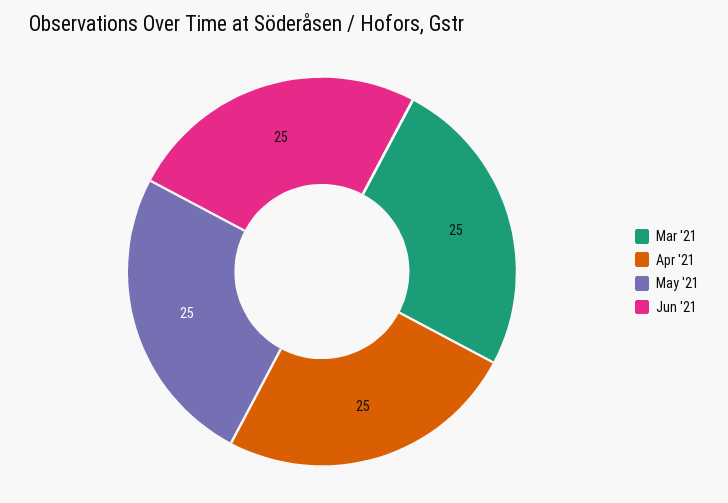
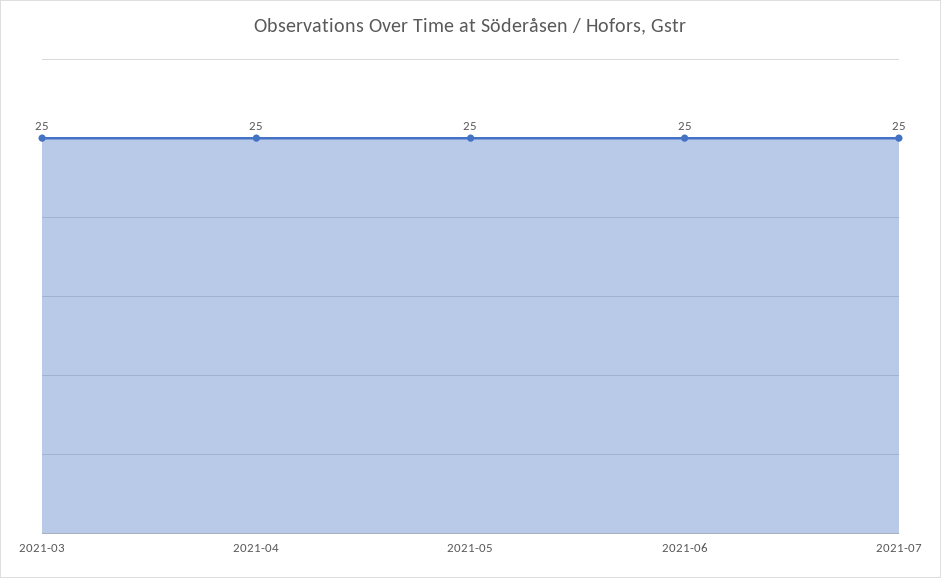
2021-07: none -> 25

